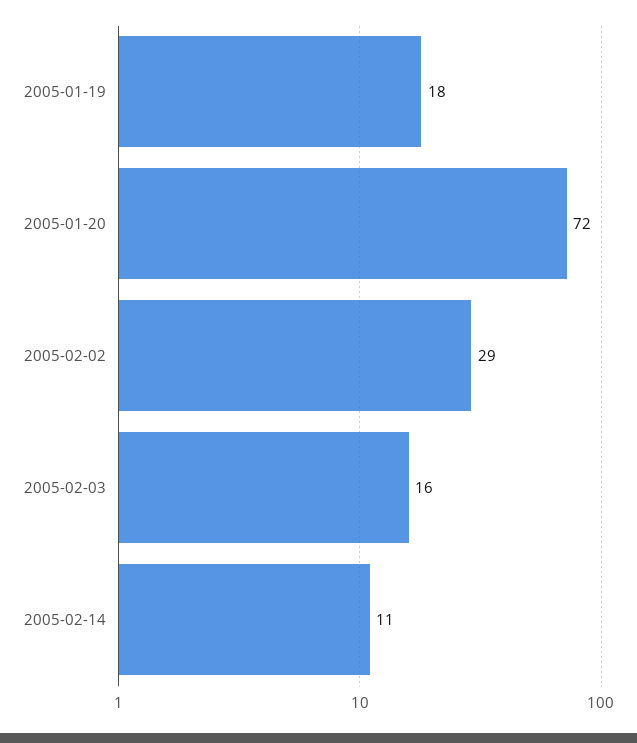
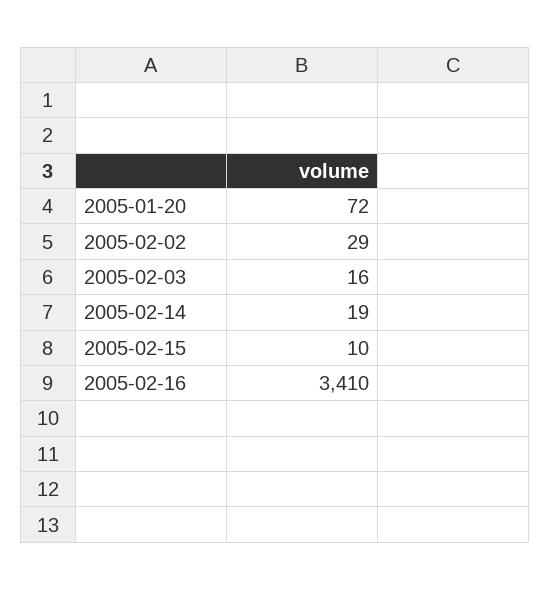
2005-01-19: 18 -> none
2005-02-14: 11 -> 19
2005-02-15: none -> 10
2005-02-16: none -> 3410

